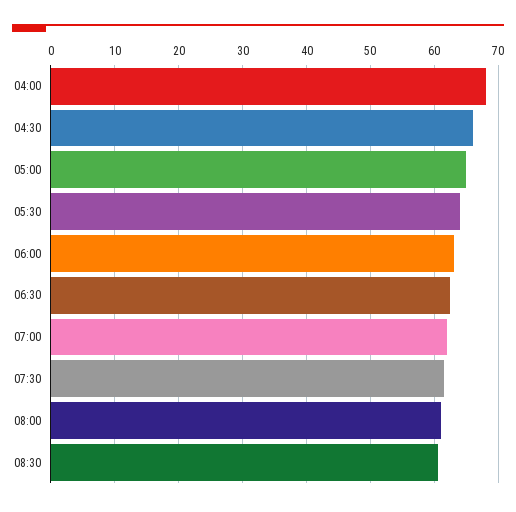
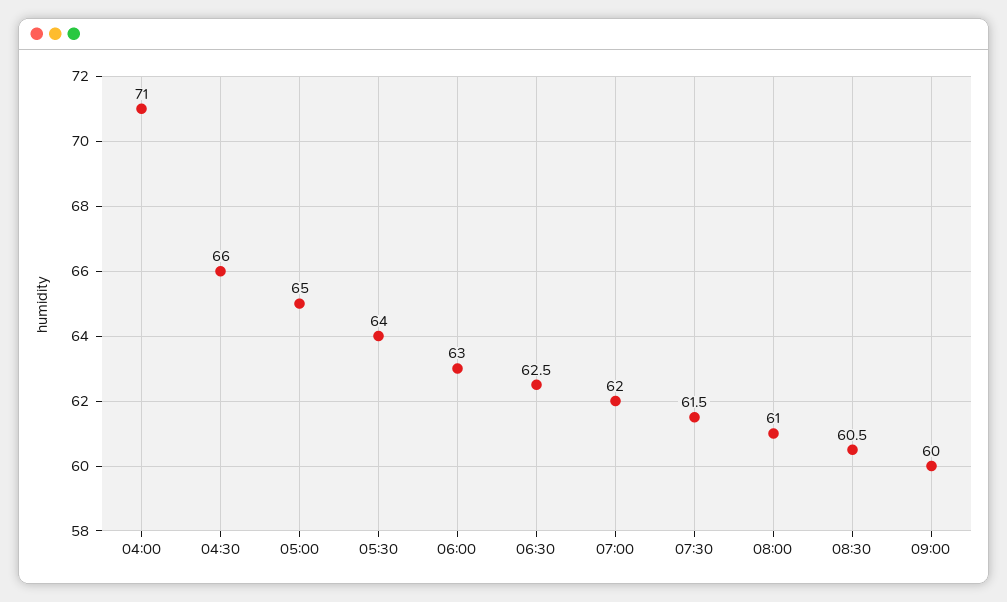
04:00: 68 -> 71
09:00: none -> 60

